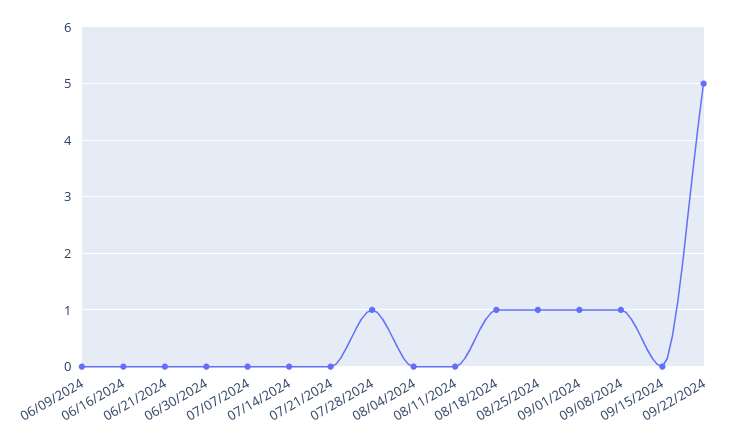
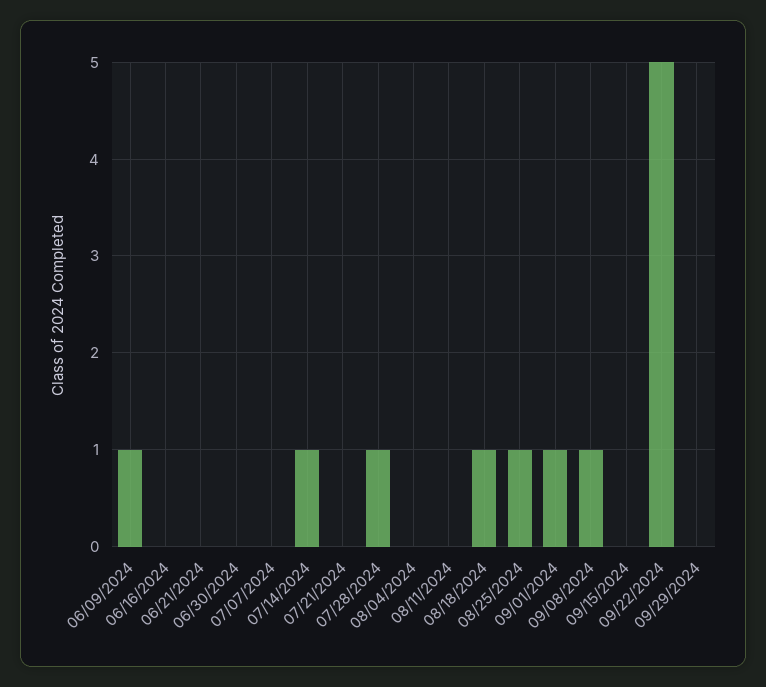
06/09/2024: 0 -> 1
07/14/2024: 0 -> 1
09/29/2024: none -> 0

